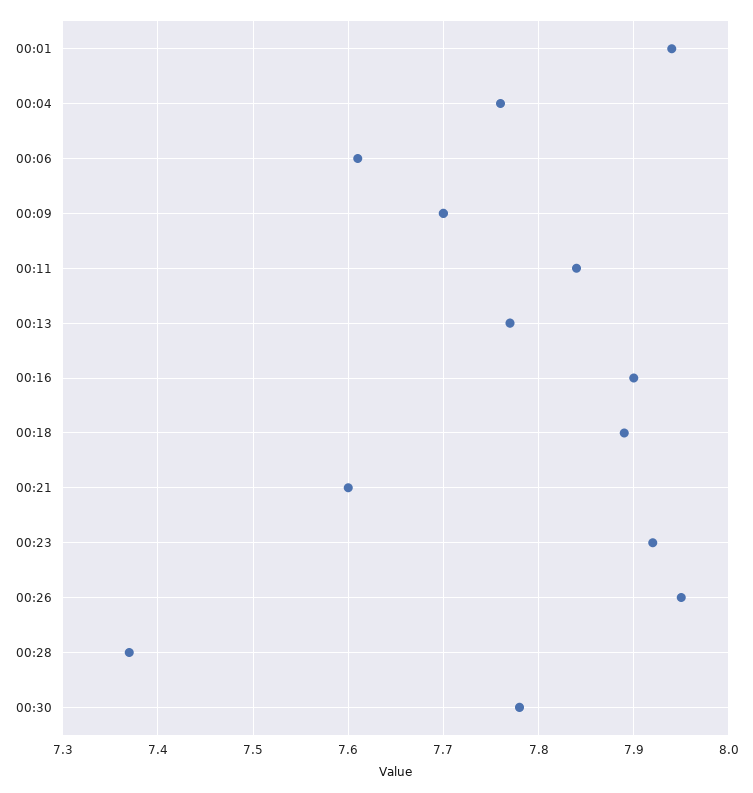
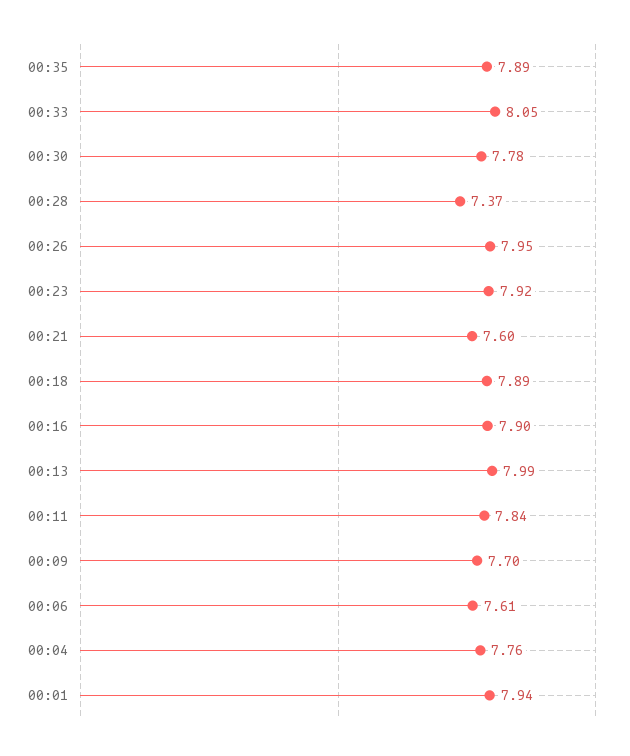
00:13: 7.77 -> 7.99
00:35: none -> 7.89
00:33: none -> 8.05

